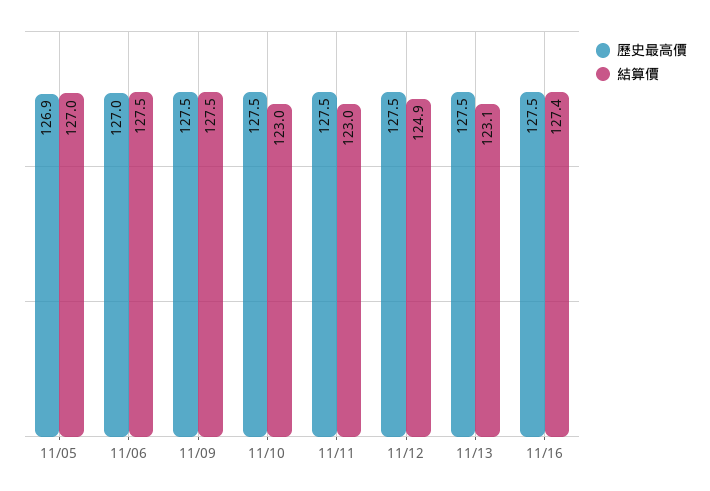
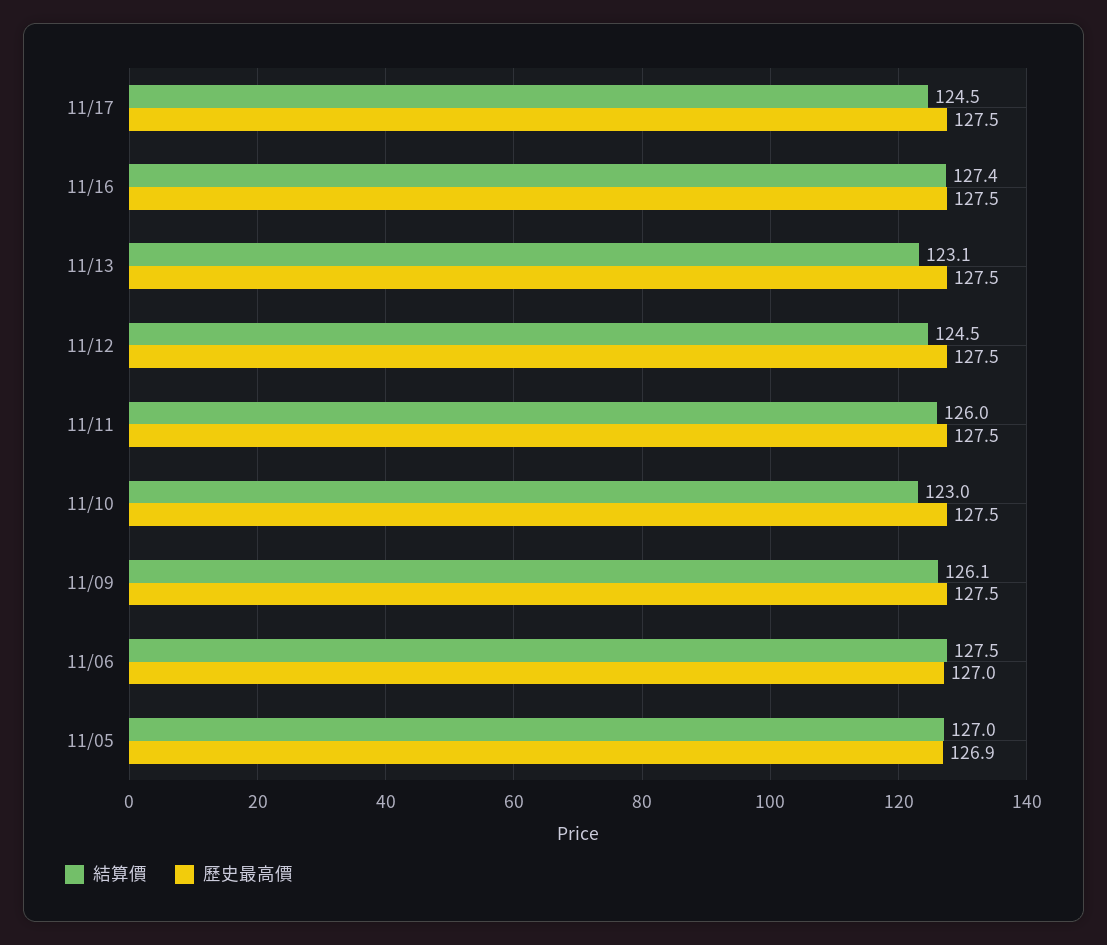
結算價, 11/09: 127.5 -> 126.1
結算價, 11/11: 123 -> 126
結算價, 11/12: 124.9 -> 124.5
結算價, 11/17: none -> 124.5
歷史最高價, 11/17: none -> 127.5

